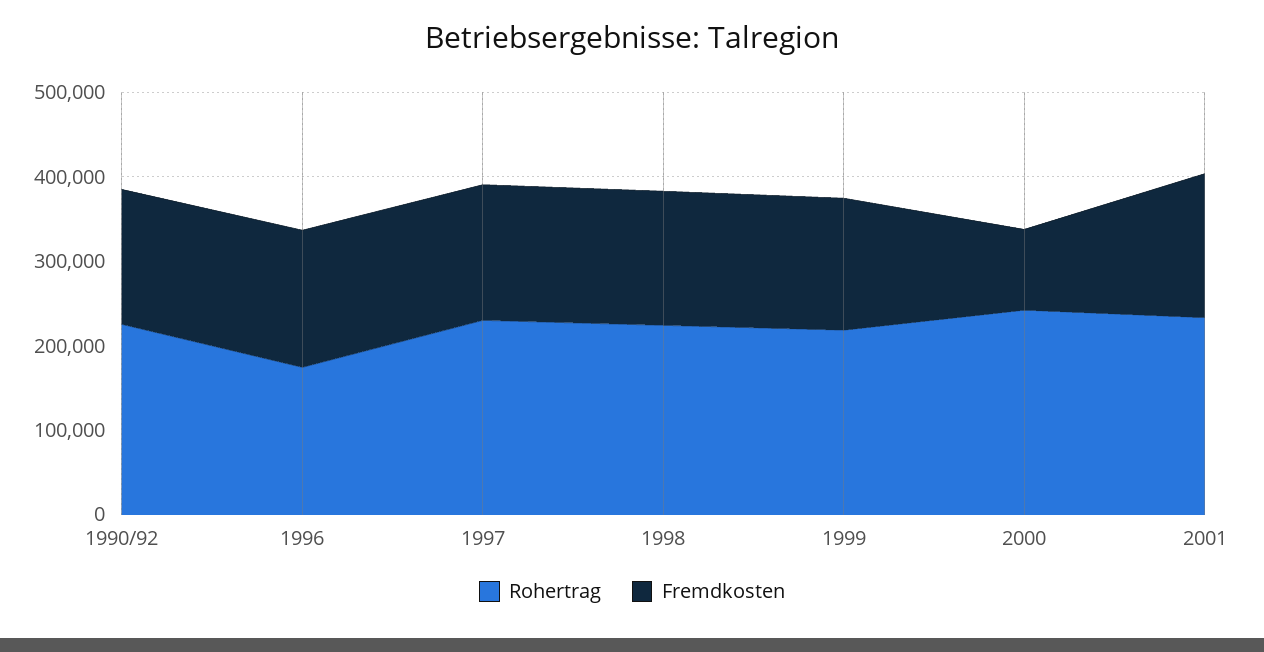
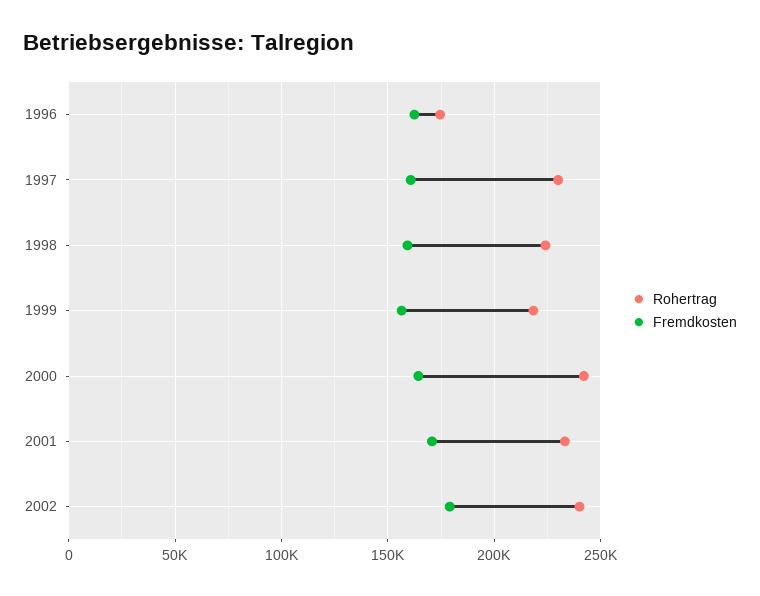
Rohertrag, 1990/92: 220000 -> none
Fremdkosten, 1990/92: 160000 -> none
Fremdkosten, 2000: 100000 -> 165000
Rohertrag, 2002: none -> 240000
Fremdkosten, 2002: none -> 180000

